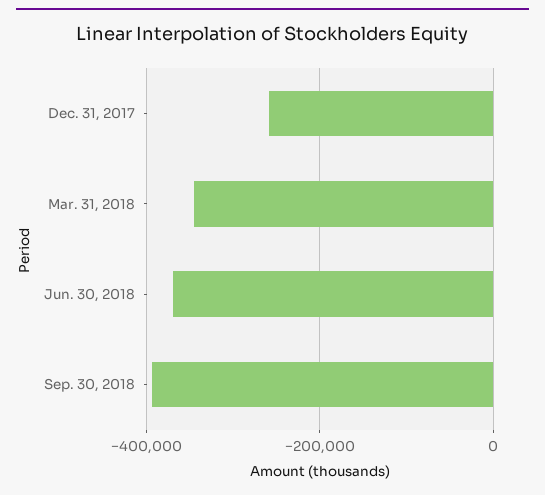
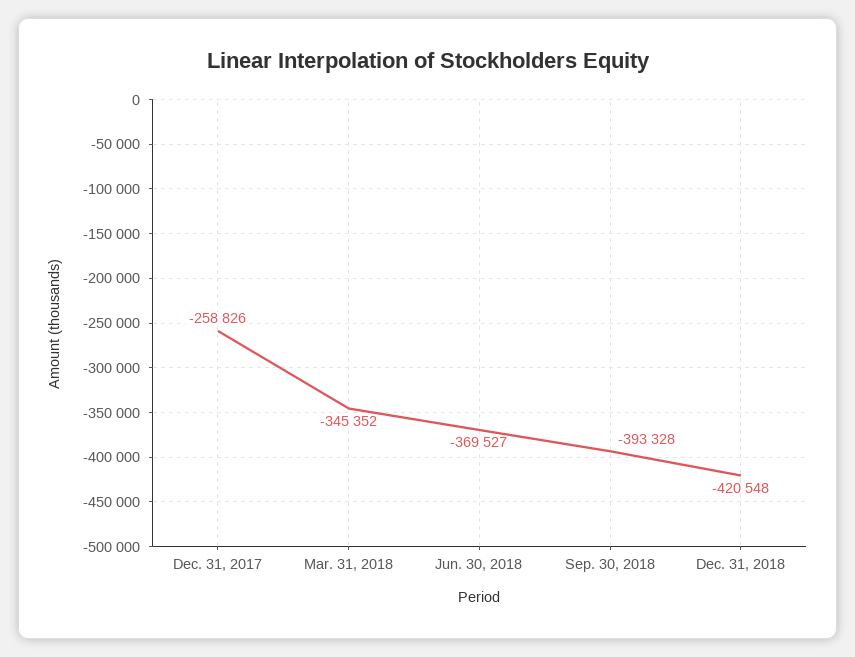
Dec. 31, 2018: none -> -420548

